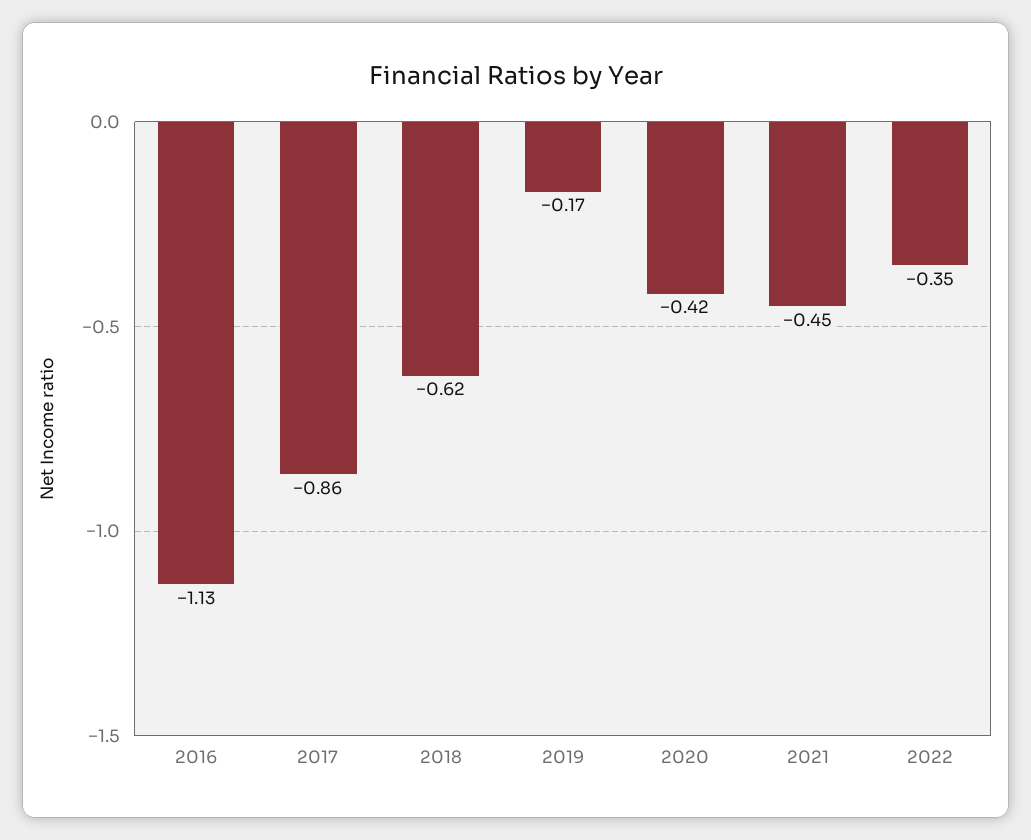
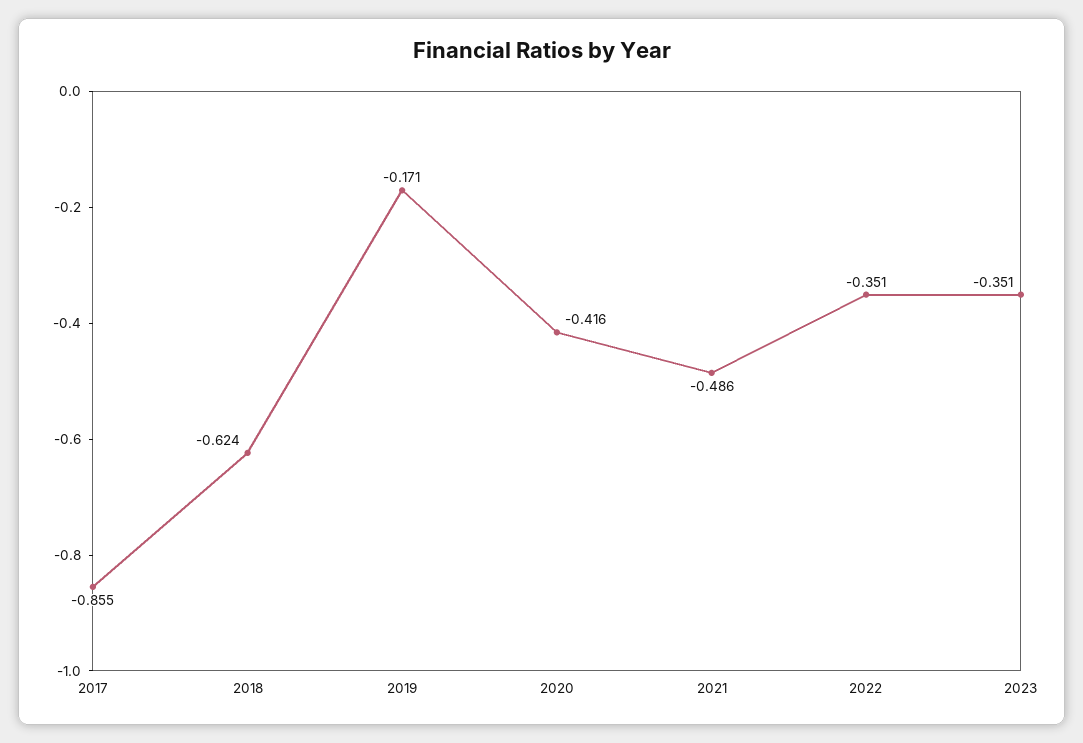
2016: -1.13 -> none
2021: -0.45 -> -0.486
2023: none -> -0.351

